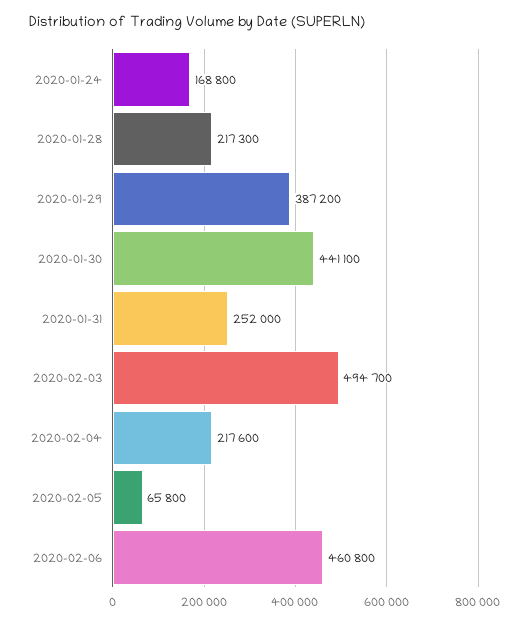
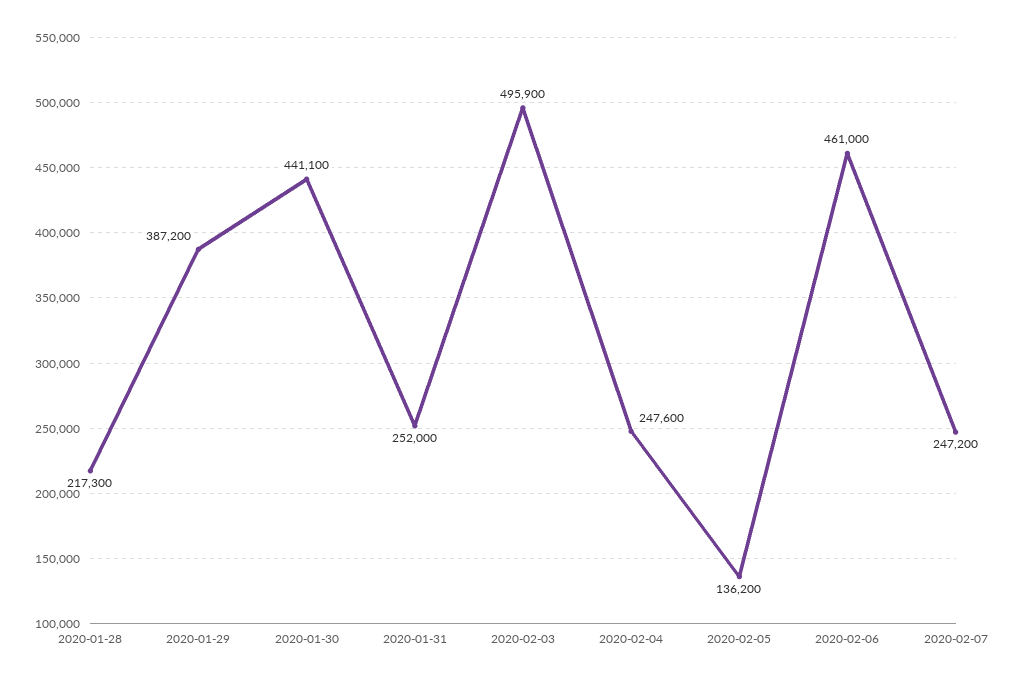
2020-01-24: 168800 -> none
2020-02-03: 494700 -> 495900
2020-02-04: 217600 -> 247600
2020-02-05: 65800 -> 136200
2020-02-06: 460800 -> 461000
2020-02-07: none -> 247200

